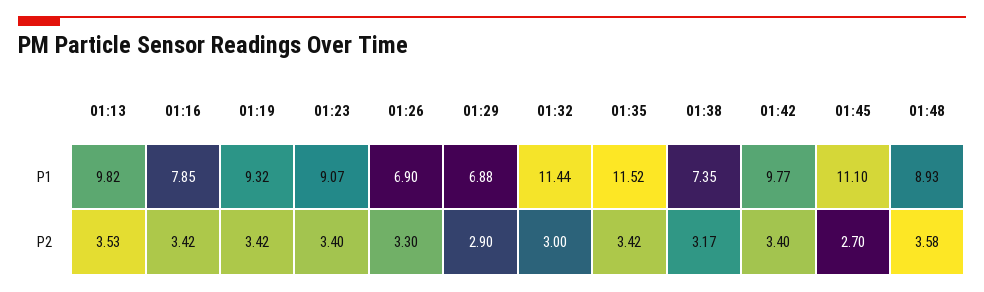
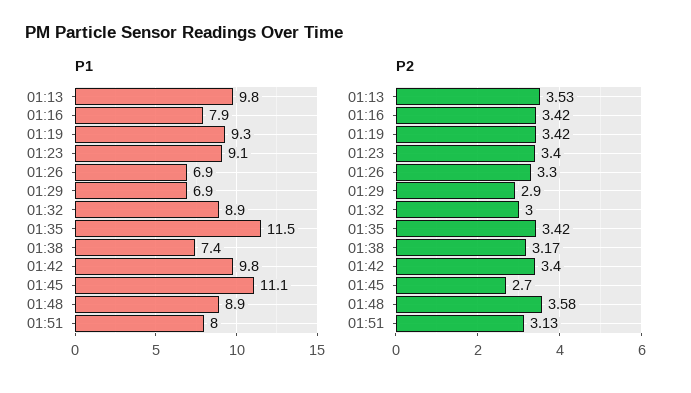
P1, 01:32: 11.44 -> 8.9
P1, 01:51: none -> 8
P2, 01:51: none -> 3.13

